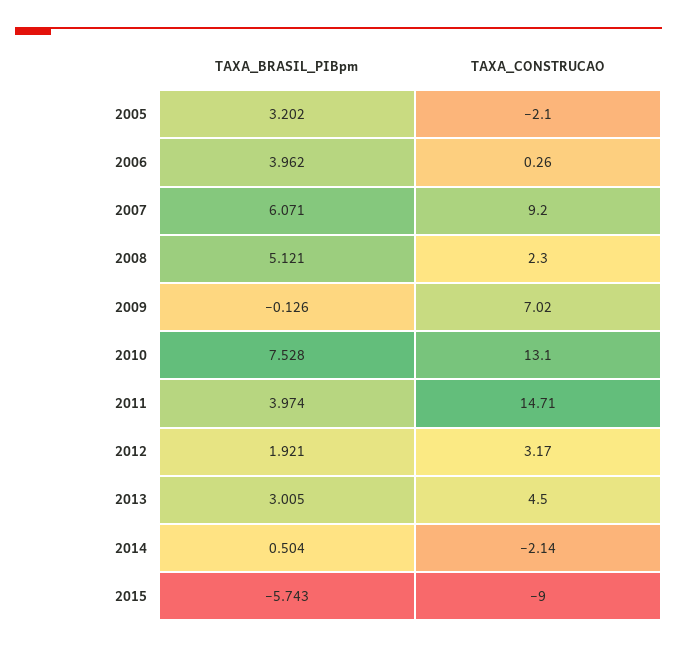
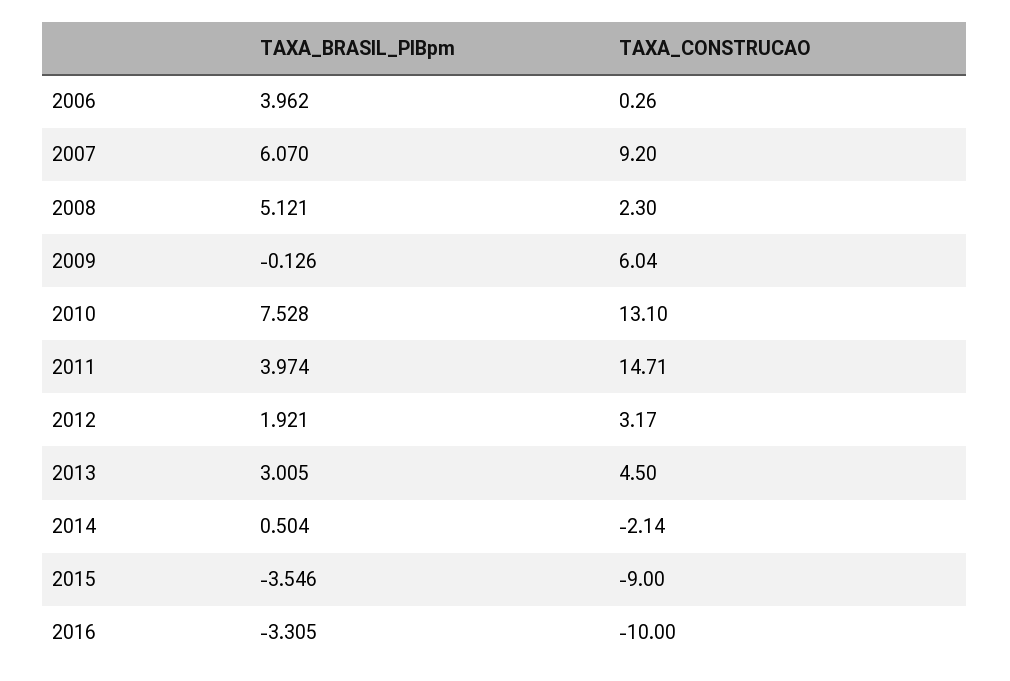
TAXA_BRASIL_PIBpm, 2005: 3.202 -> none
TAXA_CONSTRUCAO, 2005: -2.1 -> none
TAXA_BRASIL_PIBpm, 2007: 6.071 -> 6.07
TAXA_CONSTRUCAO, 2009: 7.02 -> 6.04
TAXA_BRASIL_PIBpm, 2015: -5.743 -> -3.546
TAXA_BRASIL_PIBpm, 2016: none -> -3.305
TAXA_CONSTRUCAO, 2016: none -> -10

